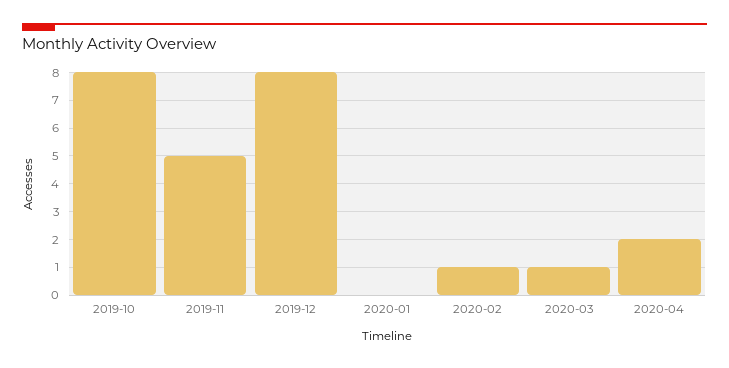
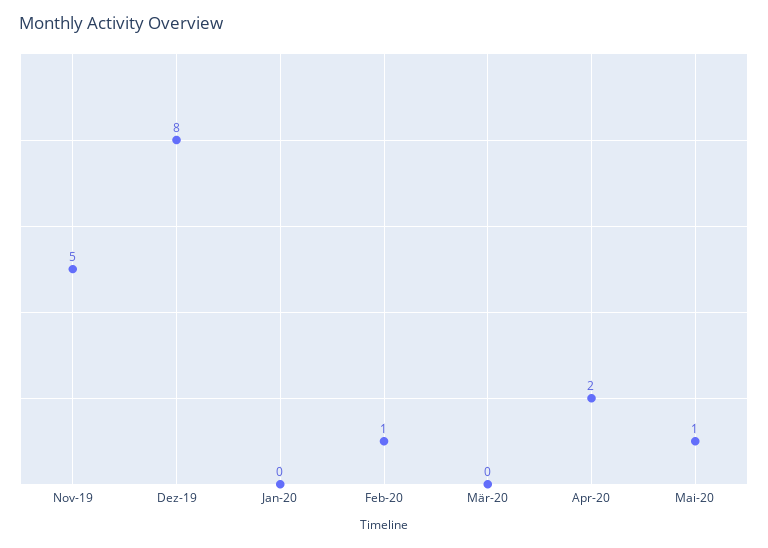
2019-10: 8 -> none
2020-03: 1 -> 0
Mai-20: none -> 1

